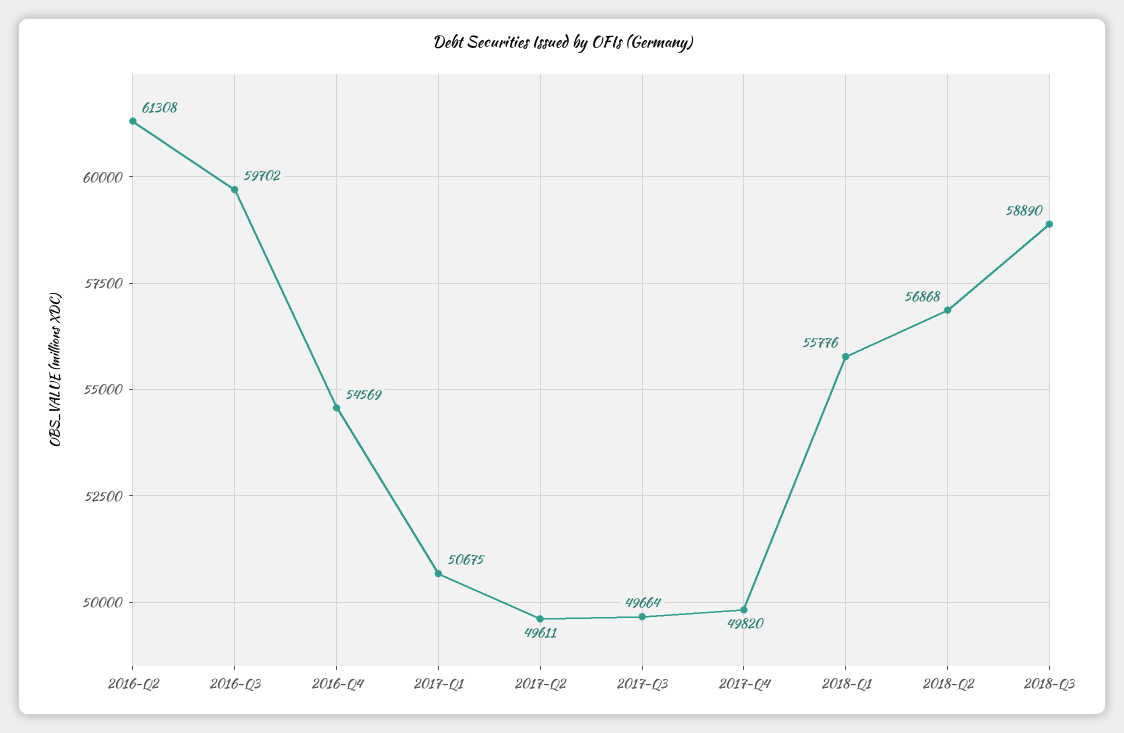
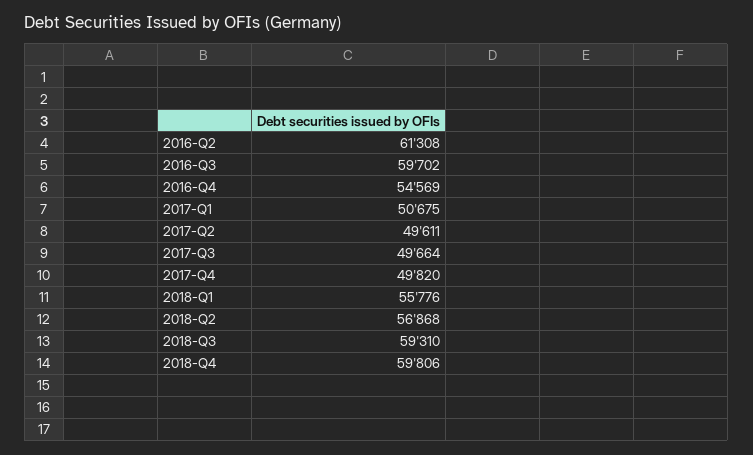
2018-Q3: 58890 -> 59310
2018-Q4: none -> 59806

